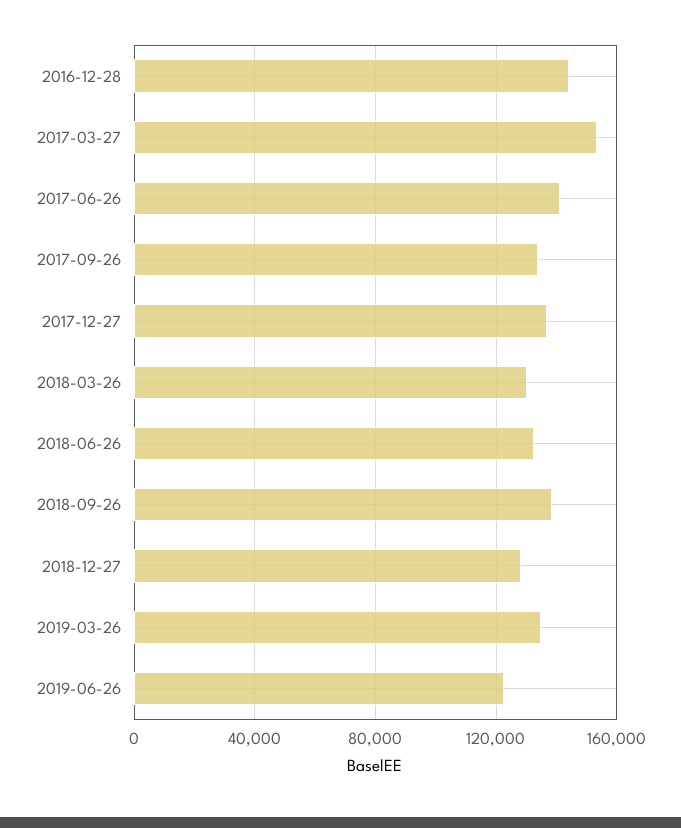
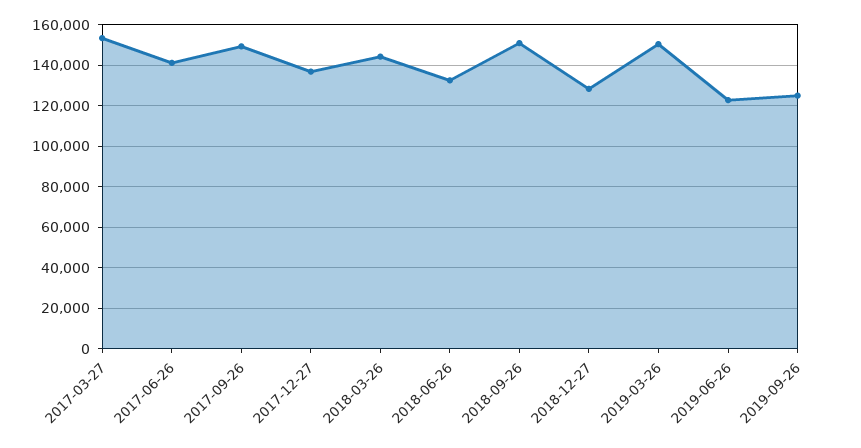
2016-12-28: 145000 -> none
2017-09-26: 135000 -> 150000
2018-03-26: 130000 -> 145000
2018-09-26: 140000 -> 150000
2019-03-26: 135000 -> 150000
2019-09-26: none -> 125000

